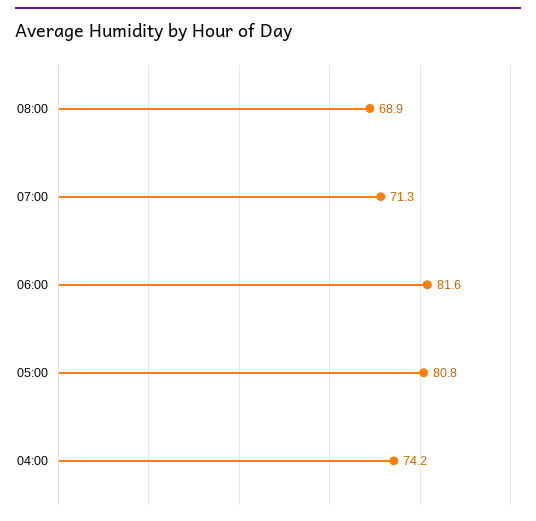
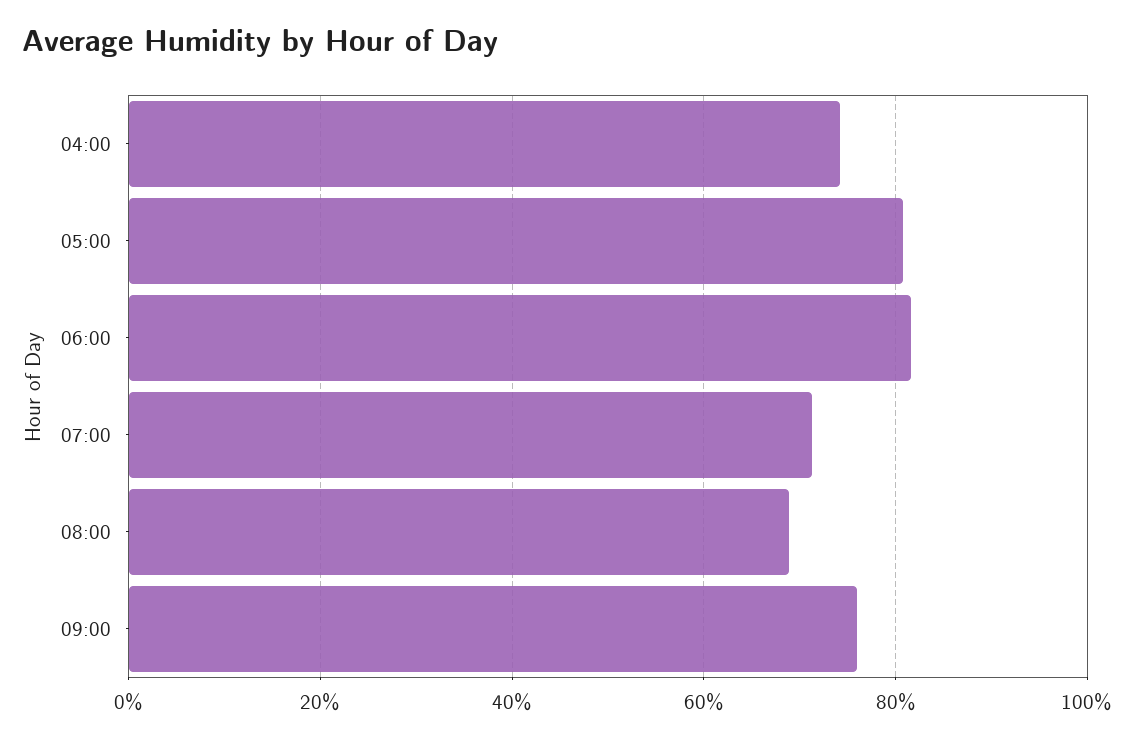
09:00: none -> 76

